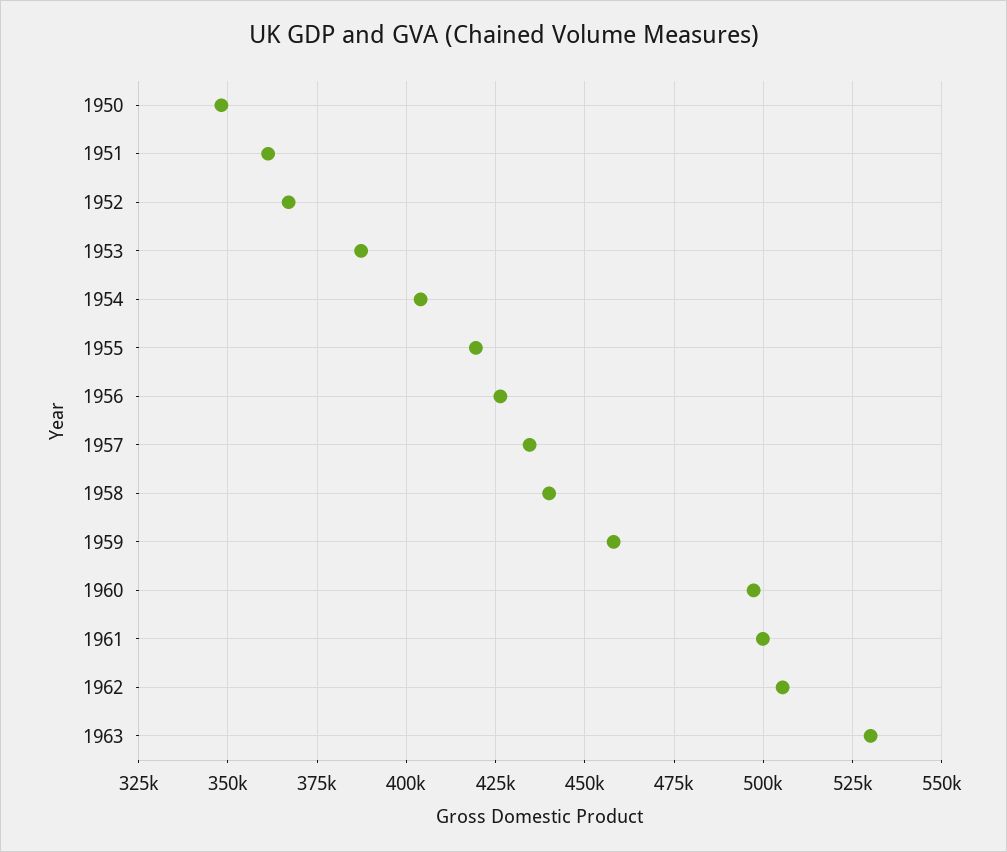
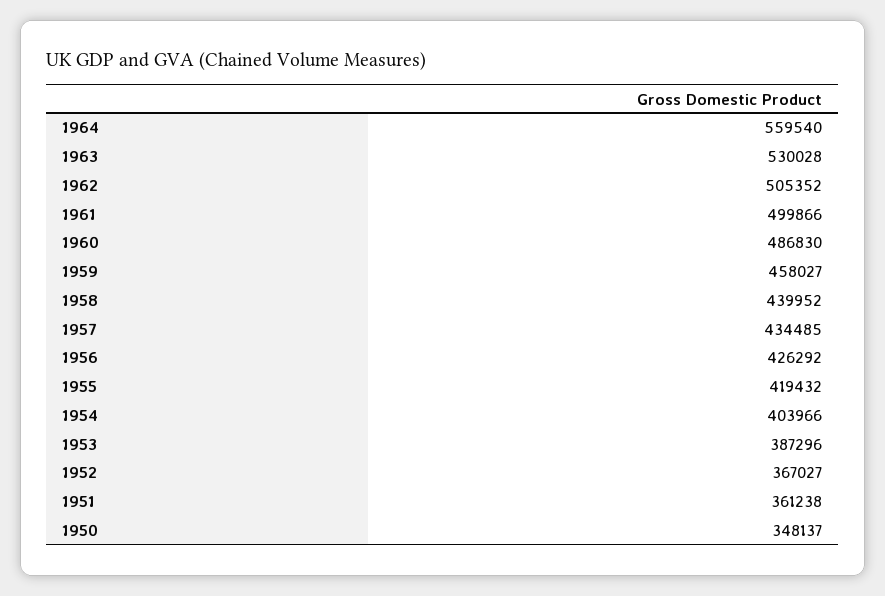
1960: 497500 -> 486830
1964: none -> 559540

